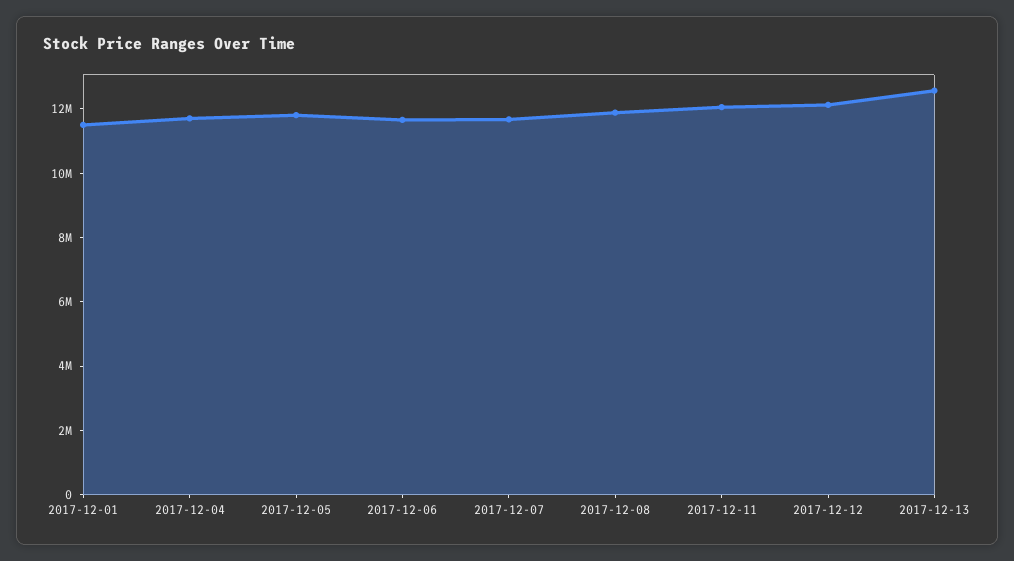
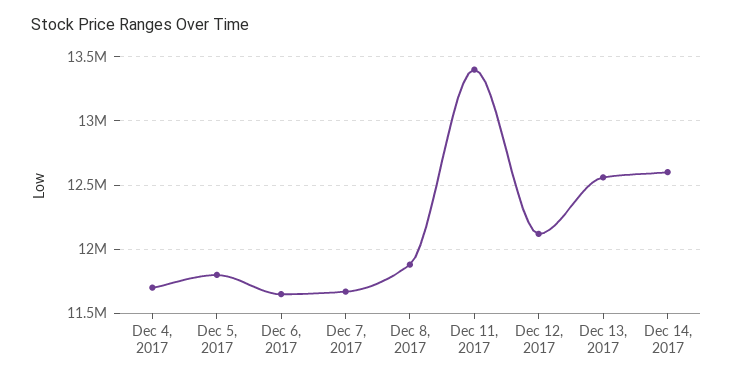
2017-12-01: 11500000 -> none
2017-12-11: 12000000 -> 13400000
Dec 14, 2017: none -> 12600000

